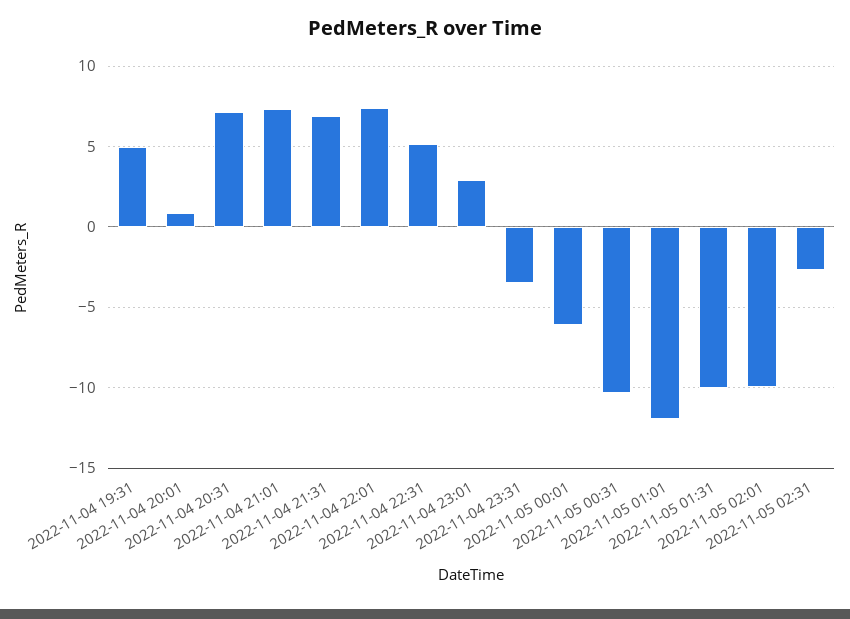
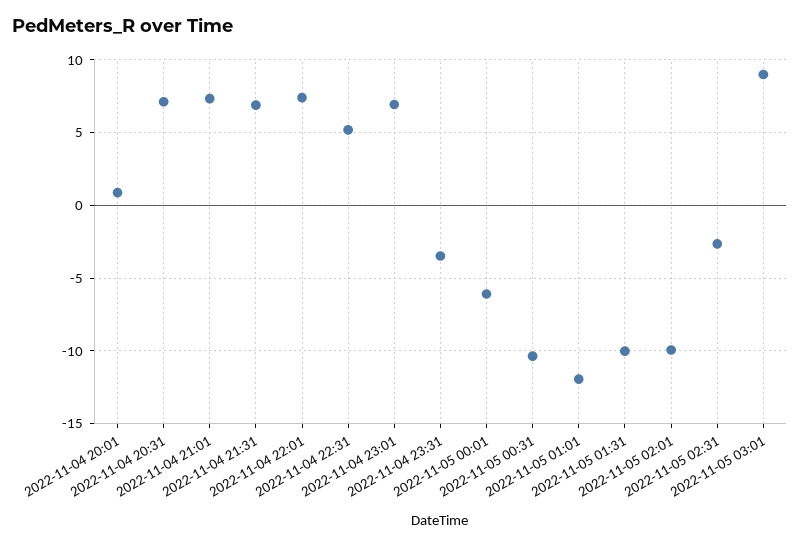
2022-11-04 19:31: 5 -> none
2022-11-04 23:01: 3 -> 7
2022-11-05 03:01: none -> 9

